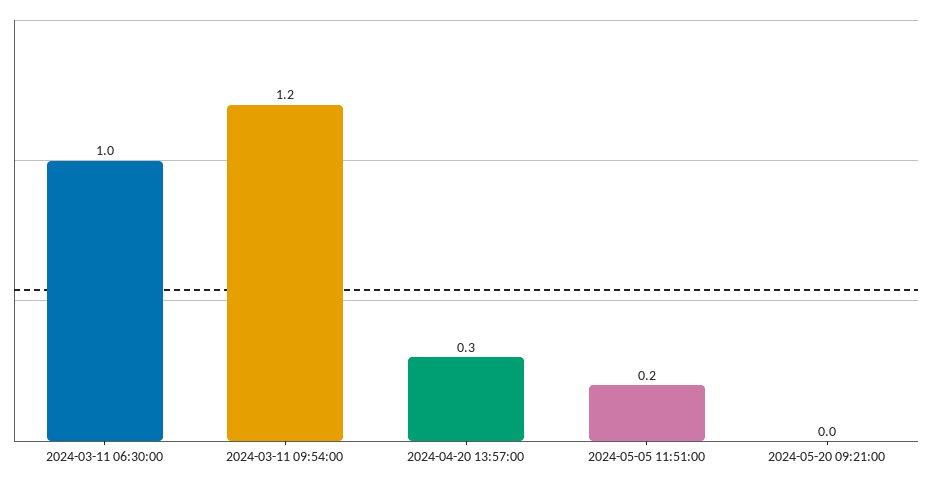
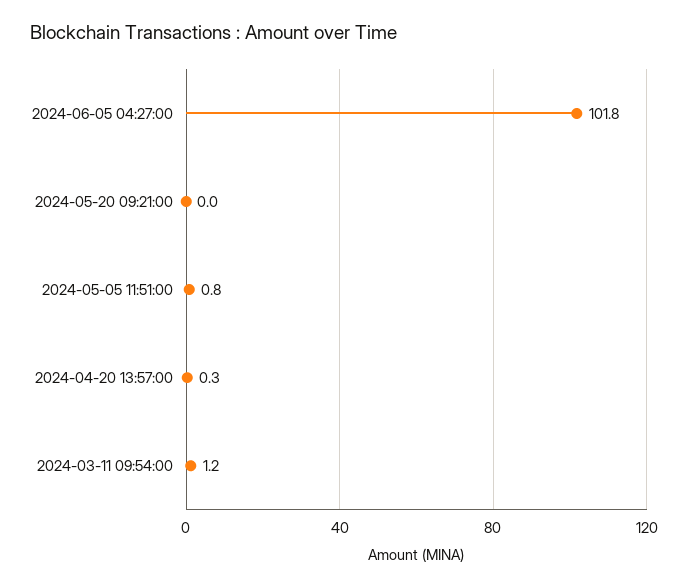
2024-03-11 06:30:00: 1 -> none
2024-05-05 11:51:00: 0.2 -> 0.8
2024-06-05 04:27:00: none -> 101.8

